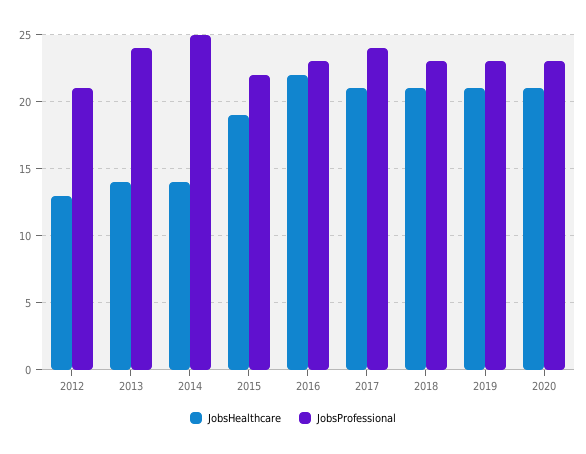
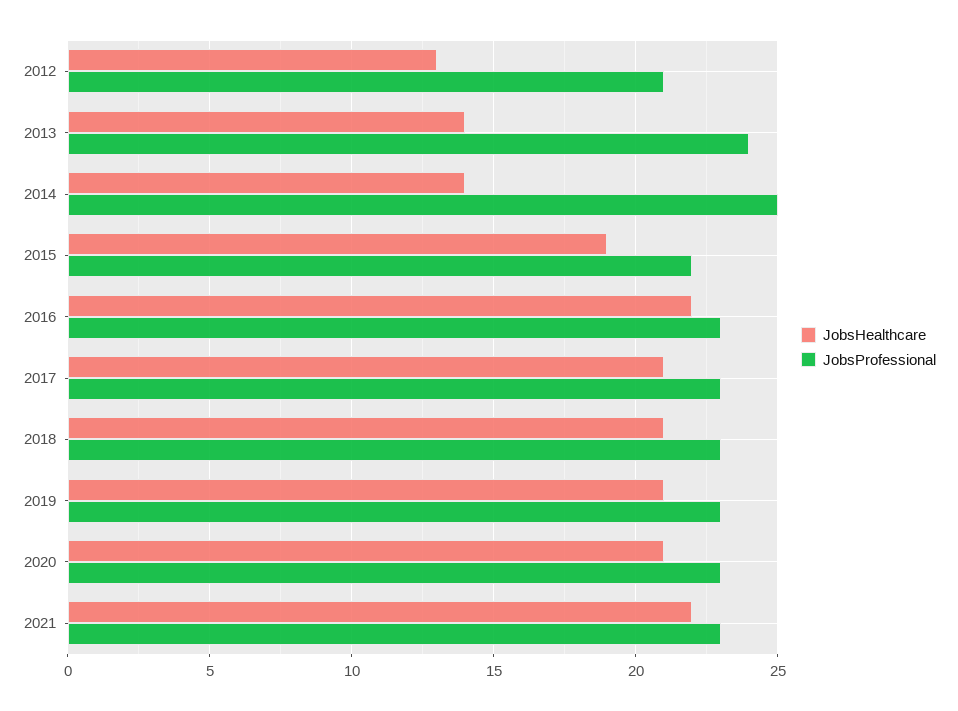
JobsProfessional, 2017: 24 -> 23
JobsHealthcare, 2021: none -> 22
JobsProfessional, 2021: none -> 23

